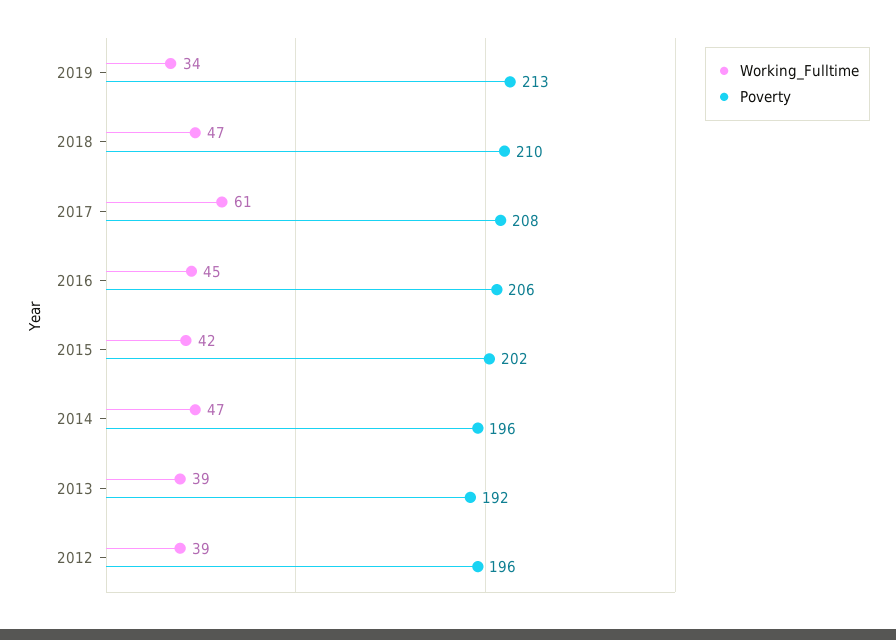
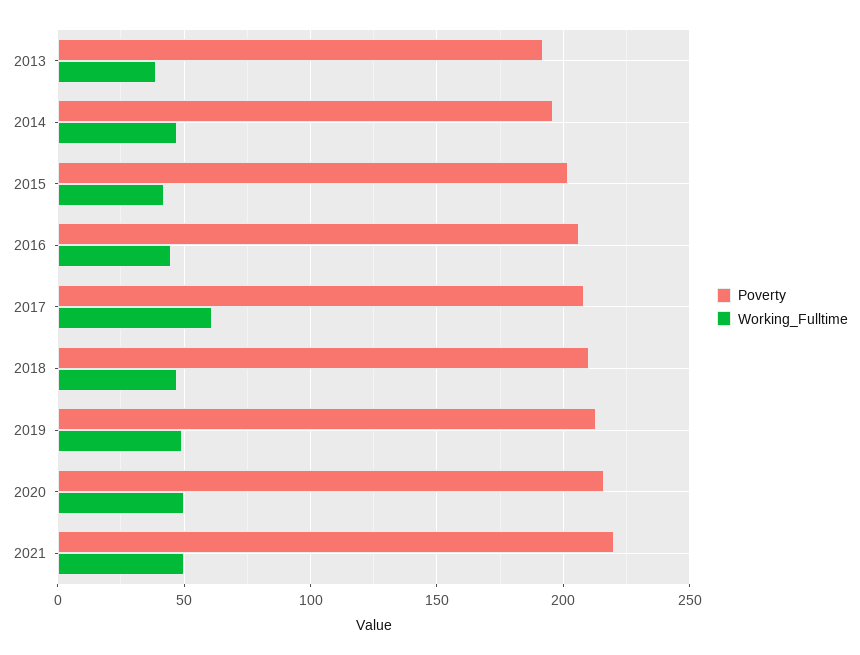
Working_Fulltime, 2019: 34 -> 50
Working_Fulltime, 2012: 39 -> none
Poverty, 2012: 196 -> none
Poverty, 2020: none -> 215
Working_Fulltime, 2020: none -> 50
Poverty, 2021: none -> 220
Working_Fulltime, 2021: none -> 50

